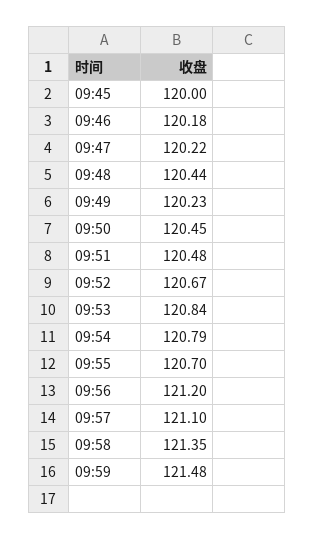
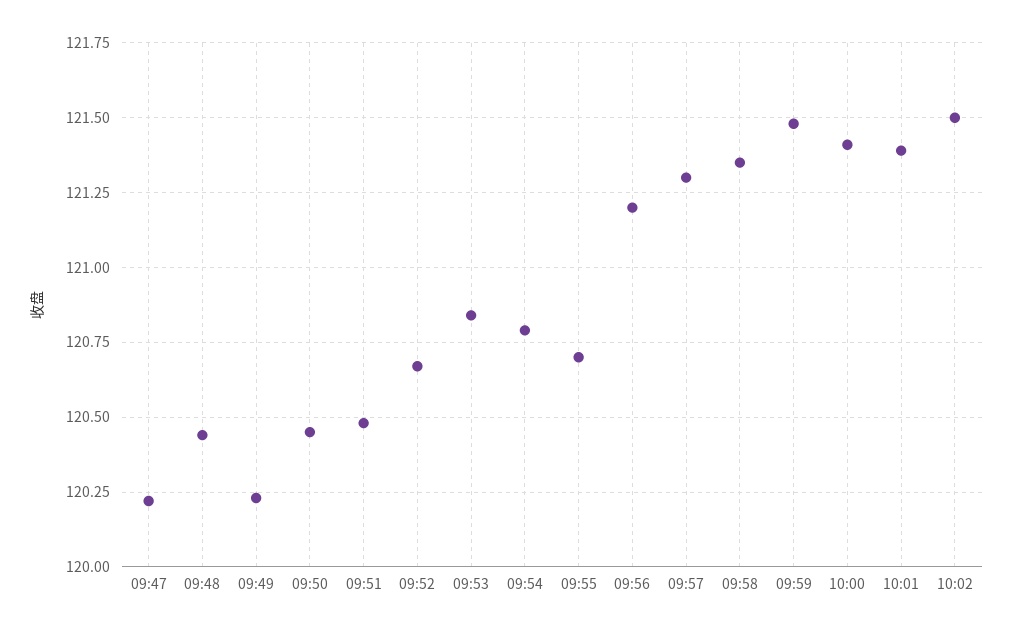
09:45: 120 -> none
09:46: 120.18 -> none
09:57: 121.1 -> 121.3
10:00: none -> 121.4
10:01: none -> 121.4
10:02: none -> 121.5

